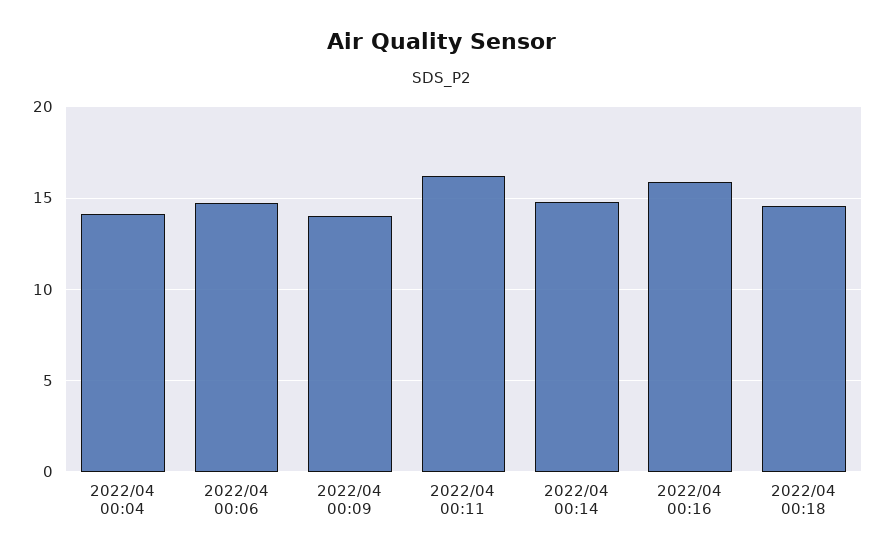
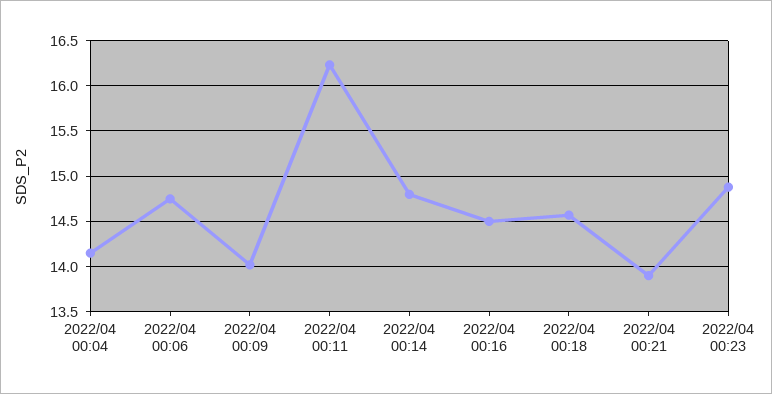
2022/04 00:16: 16 -> 14.5
2022/04 00:21: none -> 13.9
2022/04 00:23: none -> 14.9

